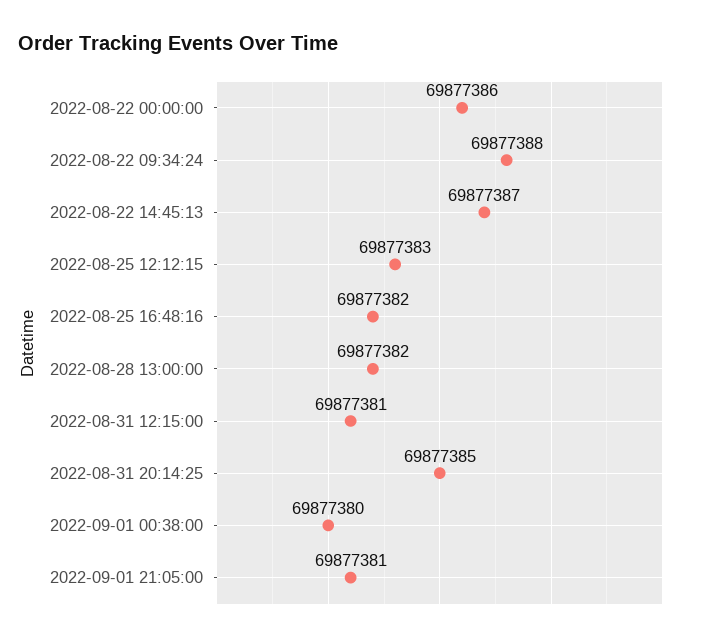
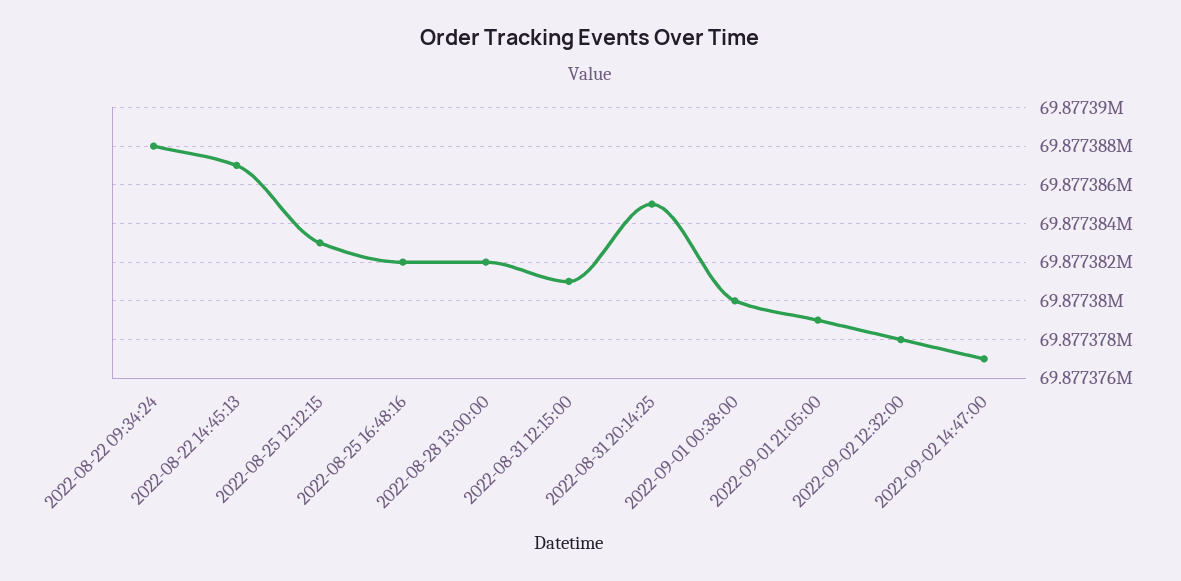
2022-08-22 00:00:00: 69877386 -> none
2022-09-01 21:05:00: 69877381 -> 69877379
2022-09-02 12:32:00: none -> 69877378
2022-09-02 14:47:00: none -> 69877377

